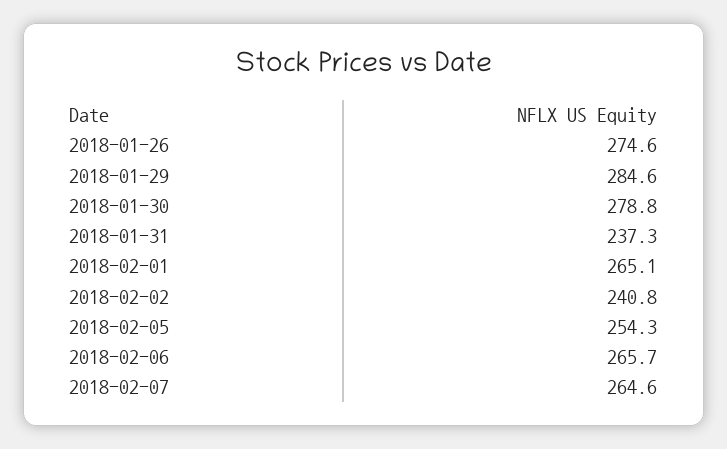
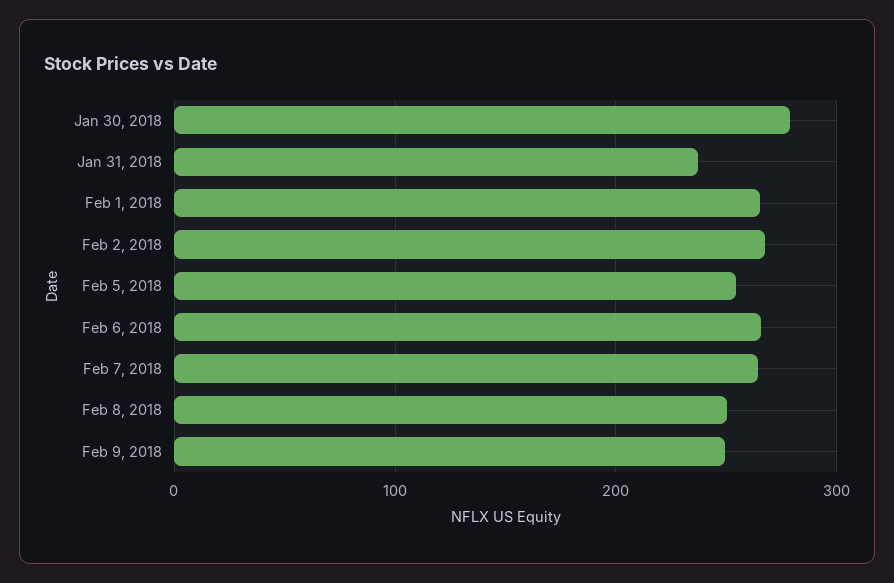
2018-01-26: 274.6 -> none
2018-01-29: 284.6 -> none
2018-02-02: 240.8 -> 270
Feb 8, 2018: none -> 250
Feb 9, 2018: none -> 250

